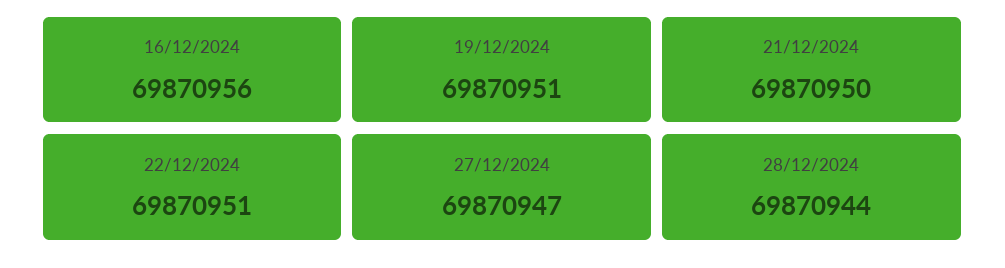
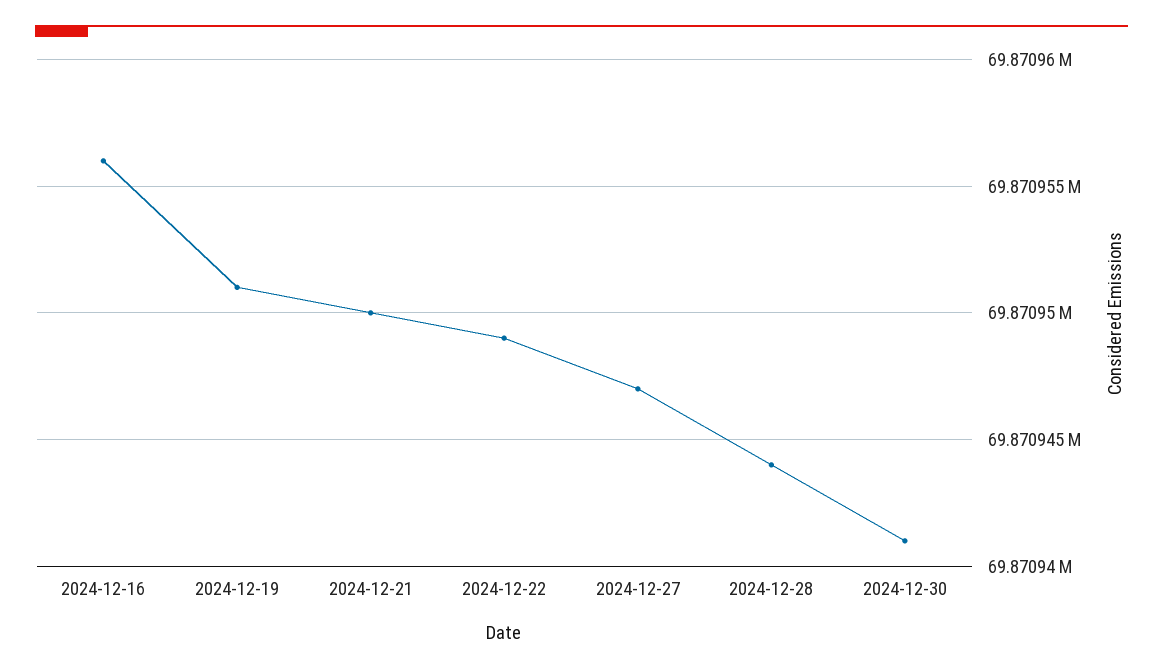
22/12/2024: 69870951 -> 69870949
2024-12-30: none -> 69870941

